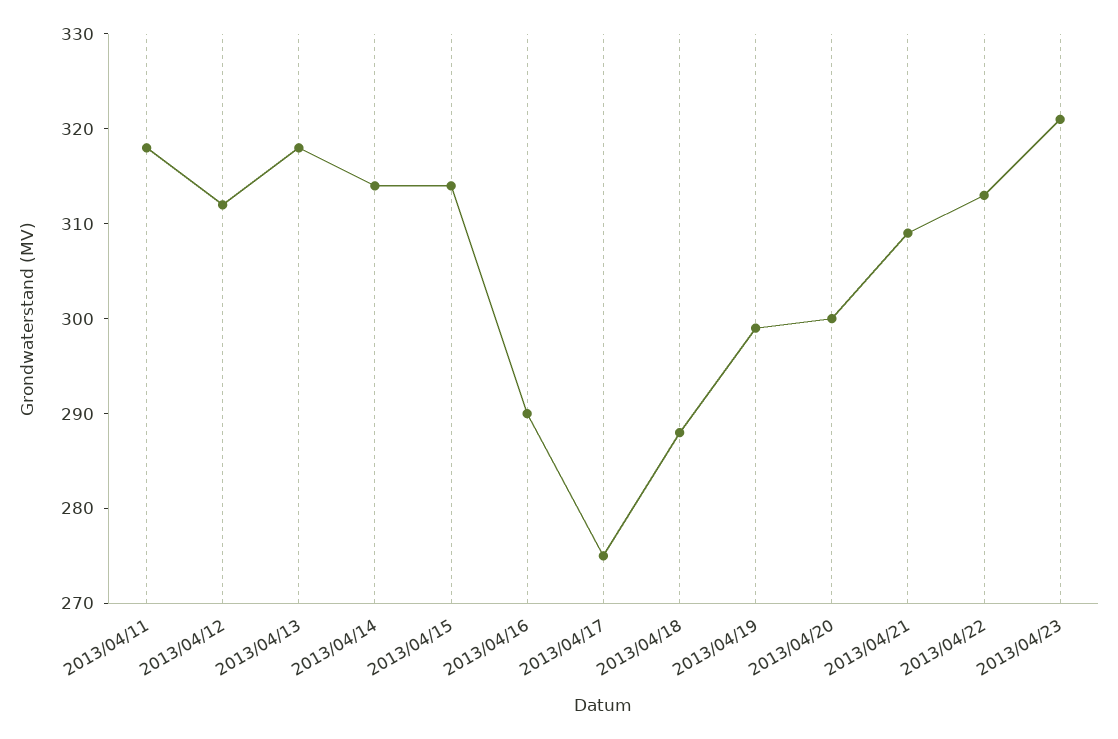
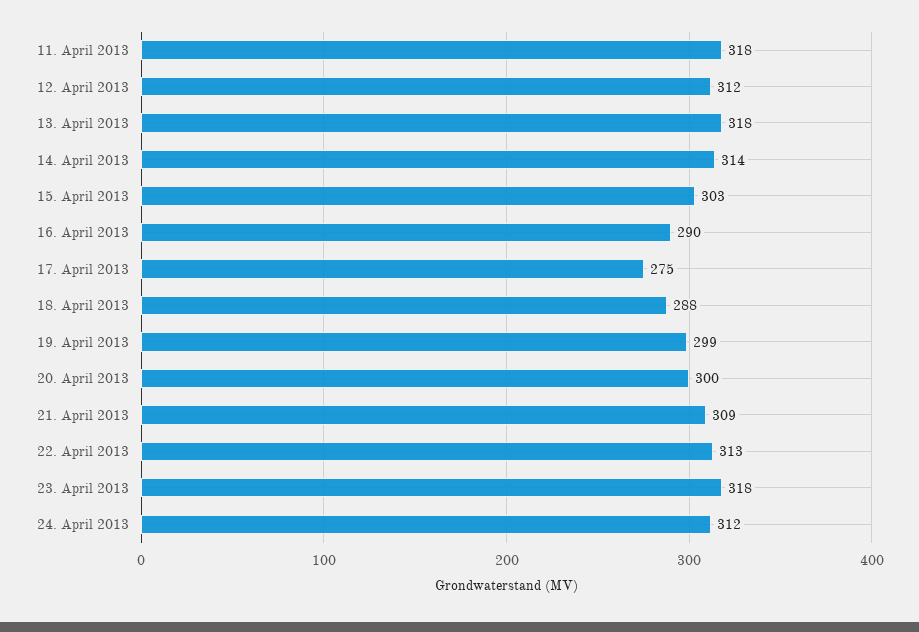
2013/04/15: 314 -> 303
2013/04/23: 321 -> 318
24. April 2013: none -> 312

